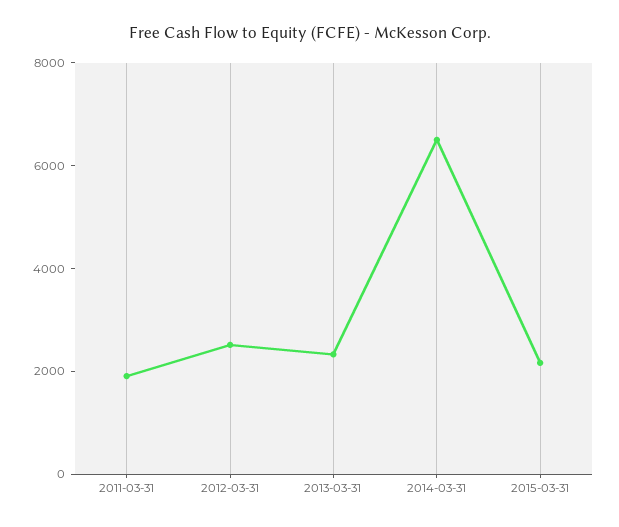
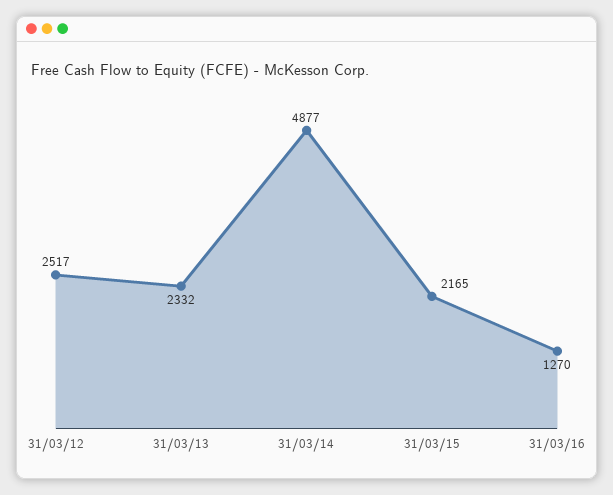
2011-03-31: 2000 -> none
2014-03-31: 6500 -> 4877
31/03/16: none -> 1270

